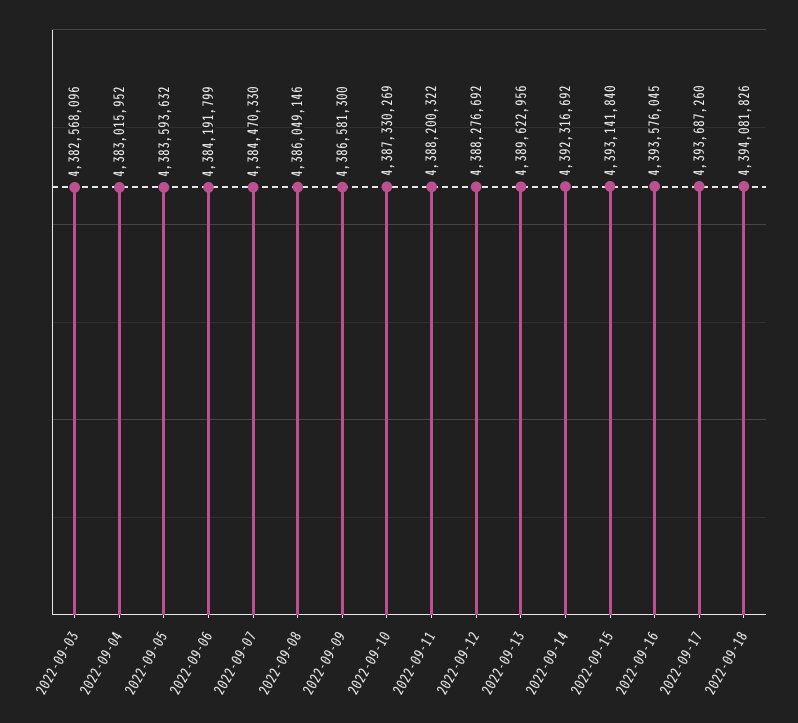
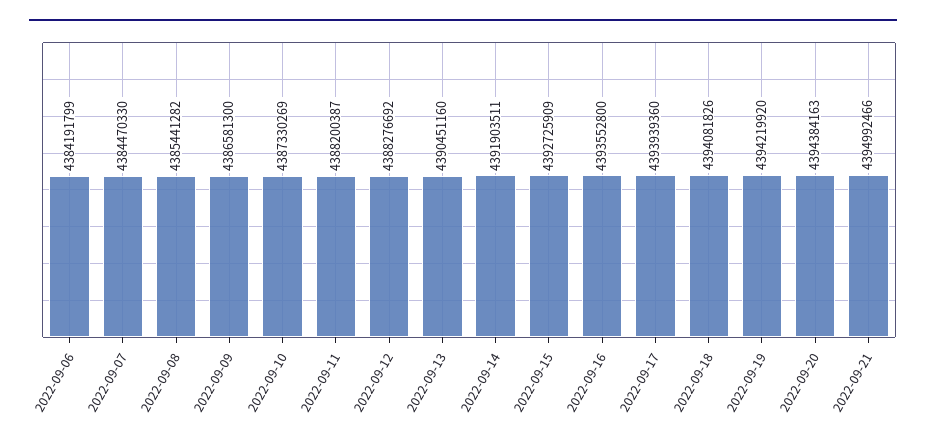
2022-09-03: 4382568096 -> none
2022-09-04: 4383015952 -> none
2022-09-05: 4383593632 -> none
2022-09-08: 4386049146 -> 4385441282
2022-09-11: 4388200322 -> 4388200387
2022-09-13: 4389622956 -> 4390451160
2022-09-14: 4392316692 -> 4391903511
2022-09-15: 4393141840 -> 4392725909
2022-09-16: 4393576045 -> 4393552800
2022-09-17: 4393687260 -> 4393939360
2022-09-19: none -> 4394219920
2022-09-20: none -> 4394384163
2022-09-21: none -> 4394992466

